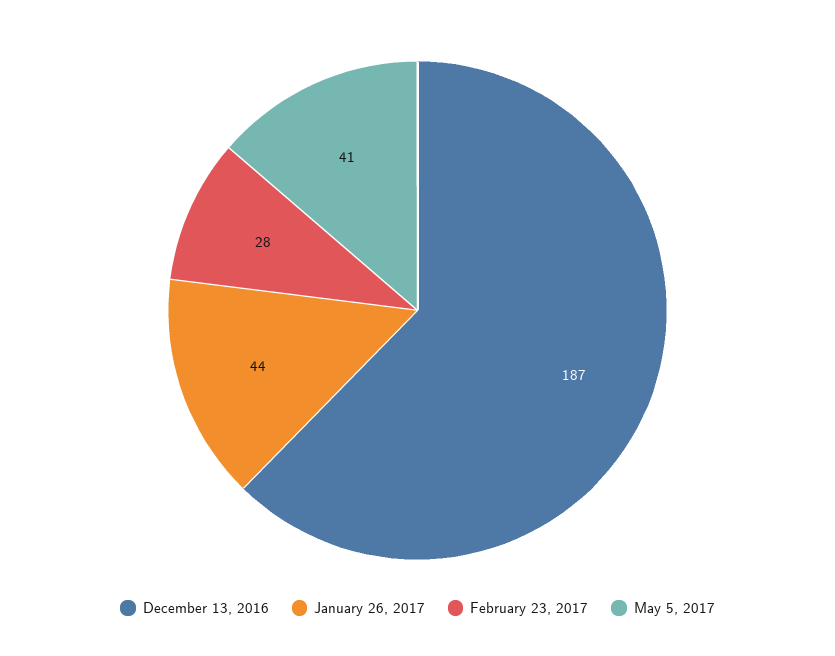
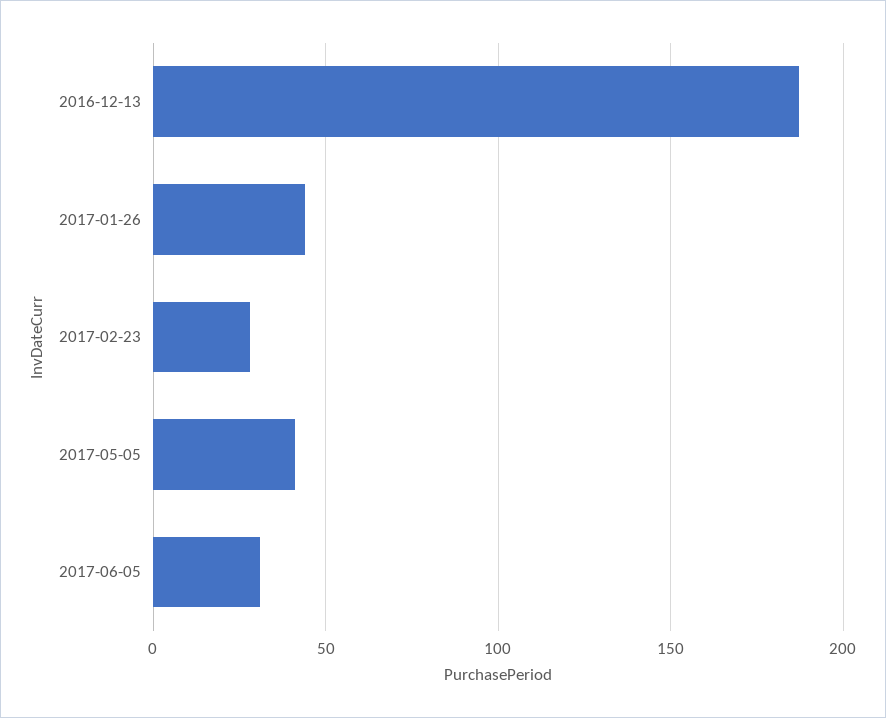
2017-06-05: none -> 30

